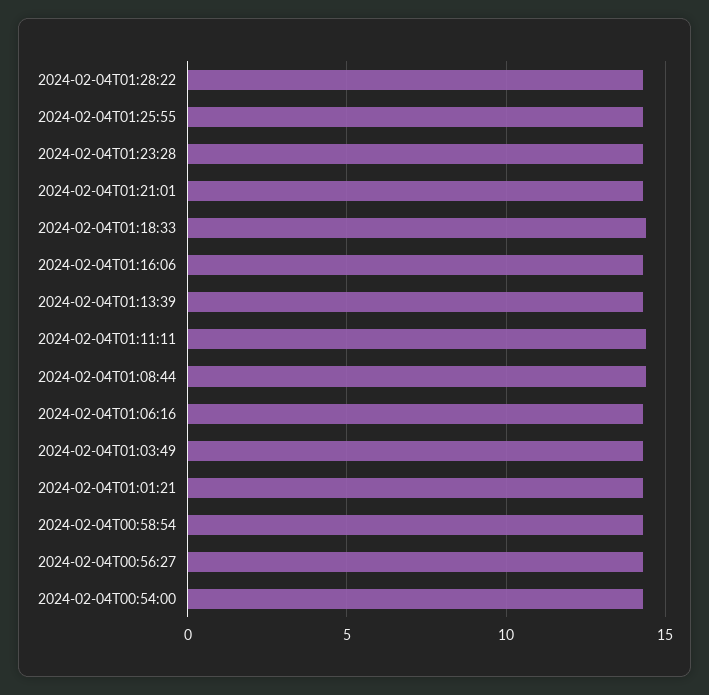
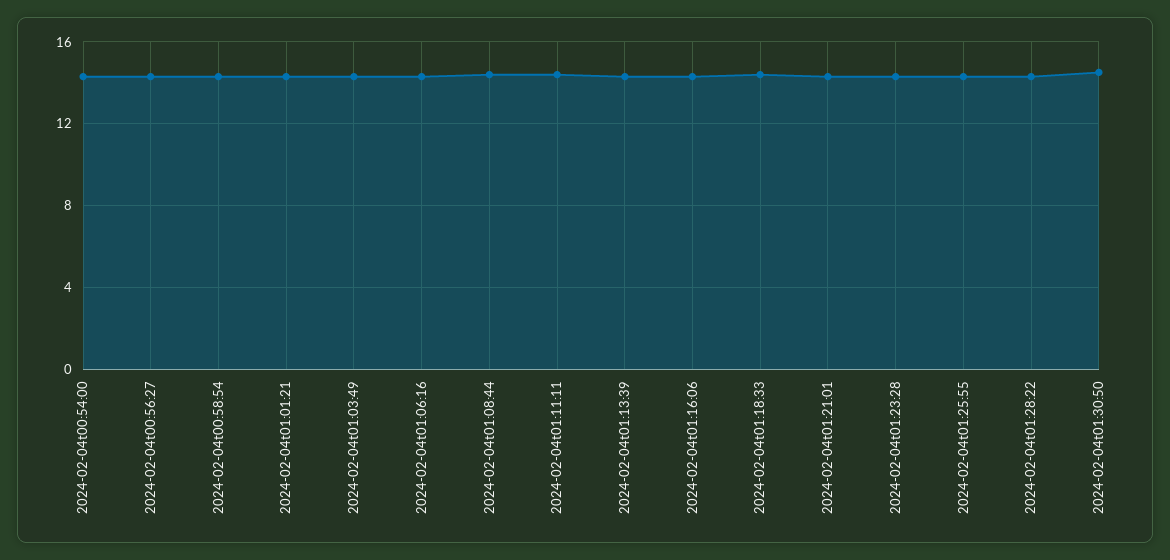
2024-02-04t01:30:50: none -> 14.5

